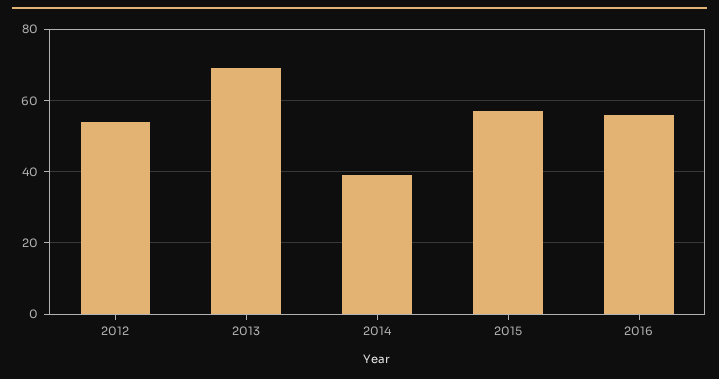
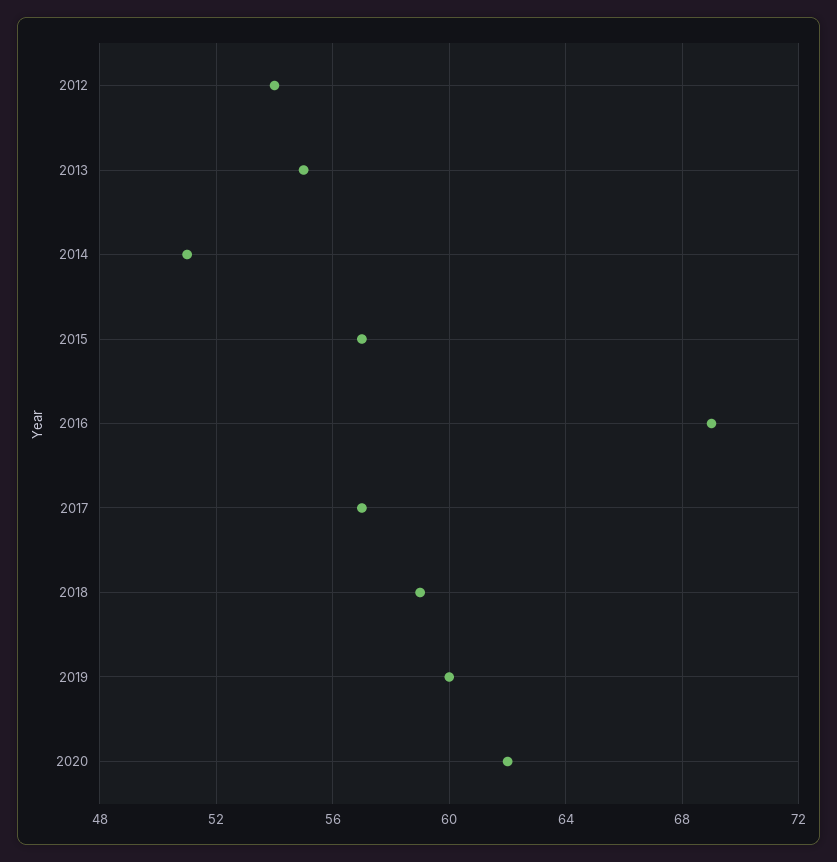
2013: 70 -> 55
2014: 40 -> 51
2016: 55 -> 69
2017: none -> 57
2018: none -> 59
2019: none -> 60
2020: none -> 62

